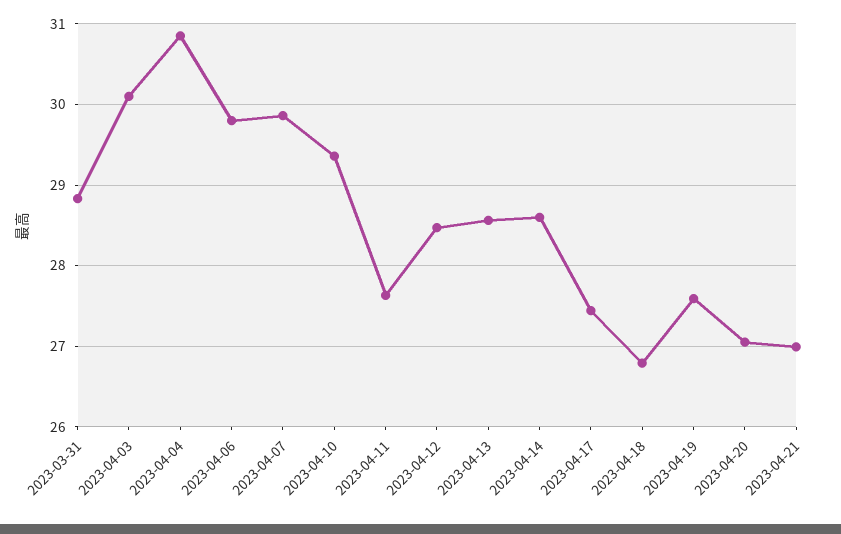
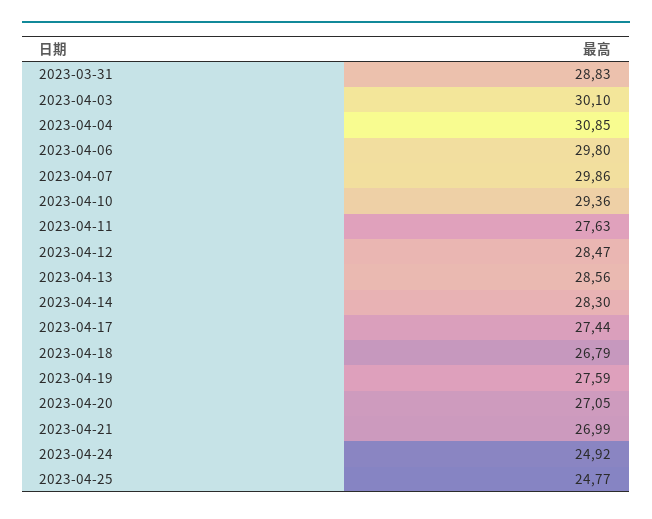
2023-04-14: 28.6 -> 28.3
2023-04-24: none -> 24.92
2023-04-25: none -> 24.77

